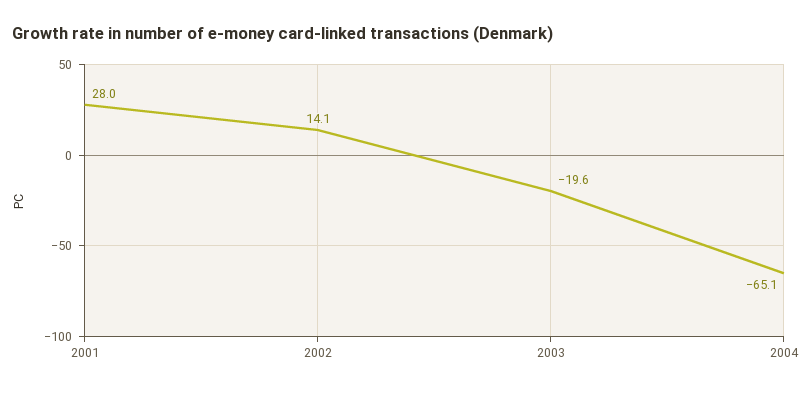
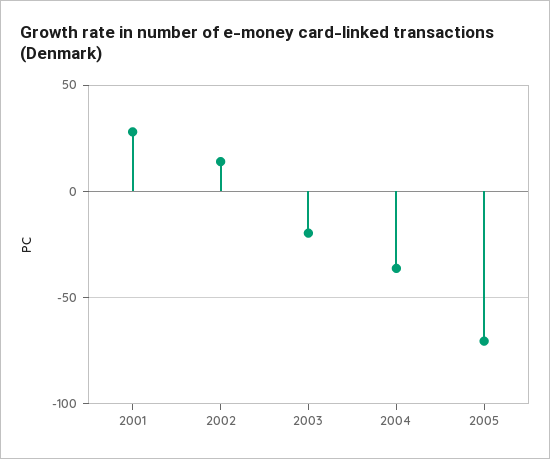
2004: -65.1 -> -35
2005: none -> -70

